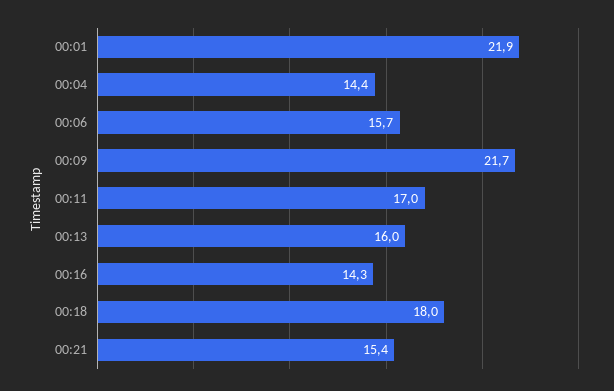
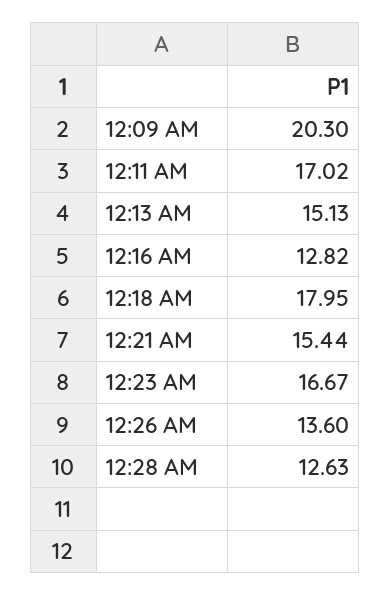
00:01: 21.9 -> none
00:04: 14.4 -> none
00:06: 15.7 -> none
00:09: 21.7 -> 20.3
00:13: 16 -> 15.13
00:16: 14.3 -> 12.82
12:23 AM: none -> 16.67
12:26 AM: none -> 13.6
12:28 AM: none -> 12.63

